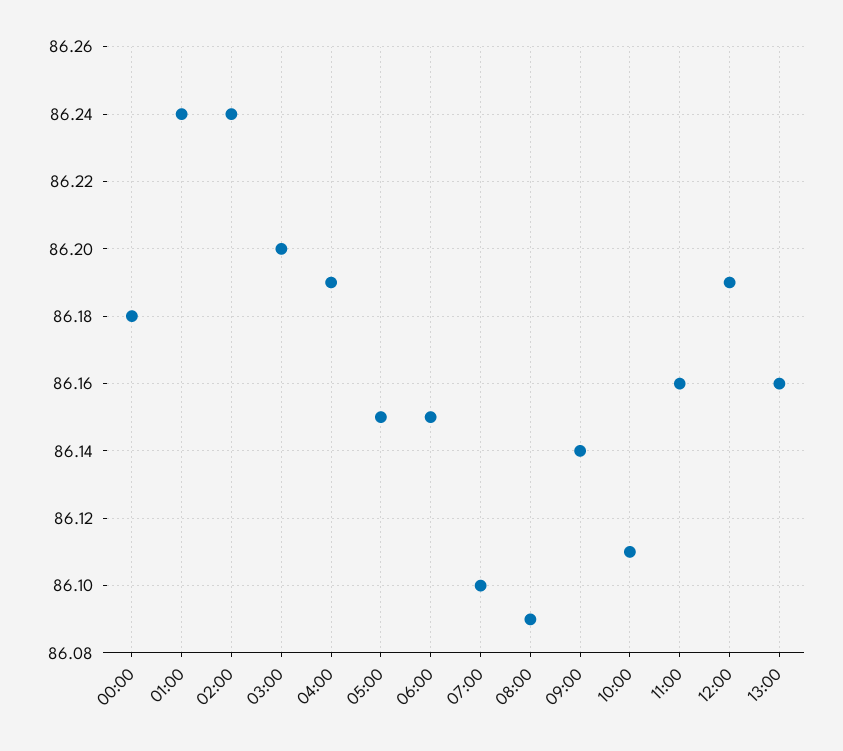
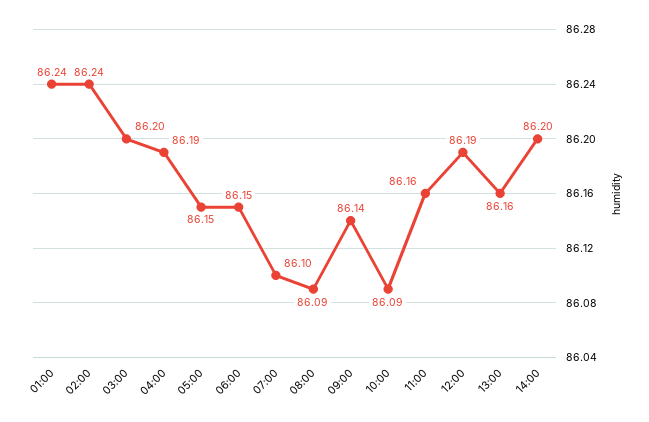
00:00: 86.18 -> none
10:00: 86.11 -> 86.09
14:00: none -> 86.2

